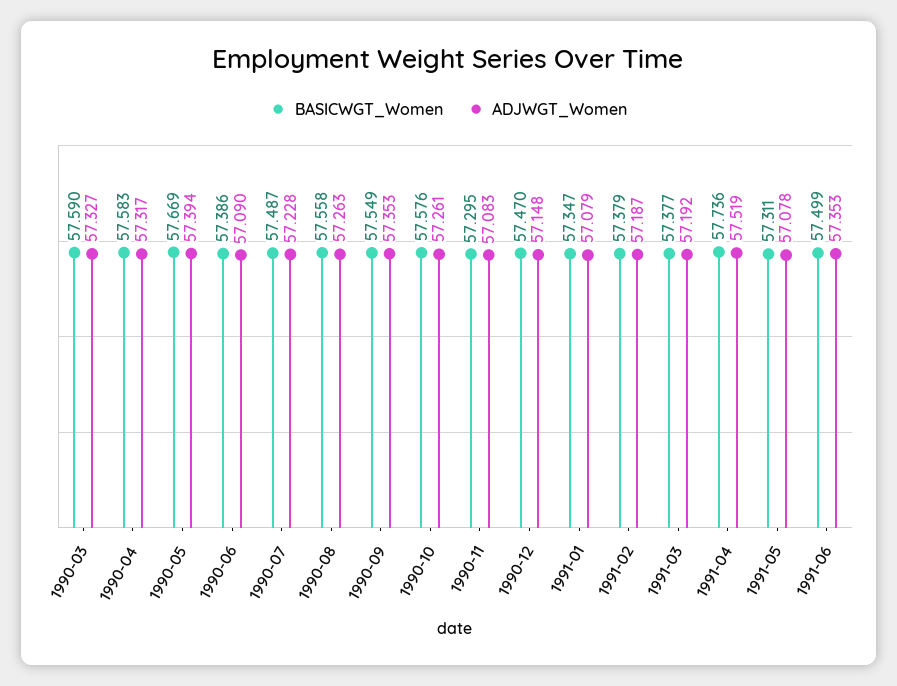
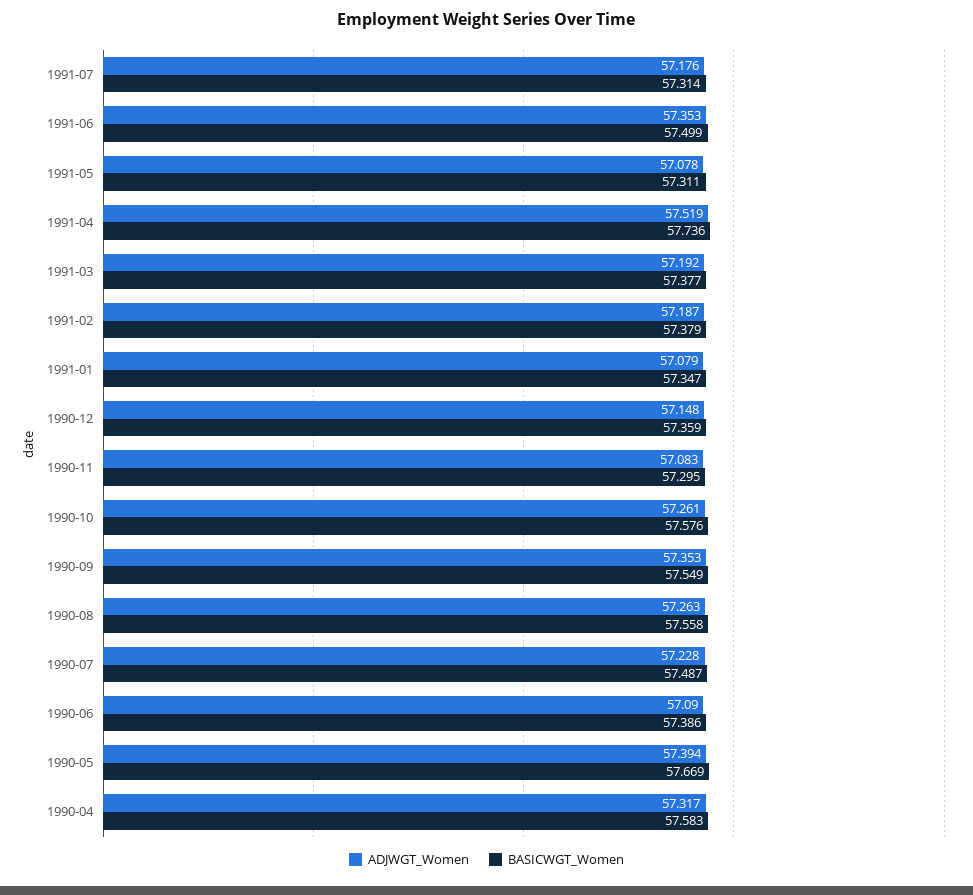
BASICWGT_Women, 1990-03: 57.59 -> none
ADJWGT_Women, 1990-03: 57.327 -> none
BASICWGT_Women, 1990-12: 57.47 -> 57.359
ADJWGT_Women, 1991-07: none -> 57.176
BASICWGT_Women, 1991-07: none -> 57.314

